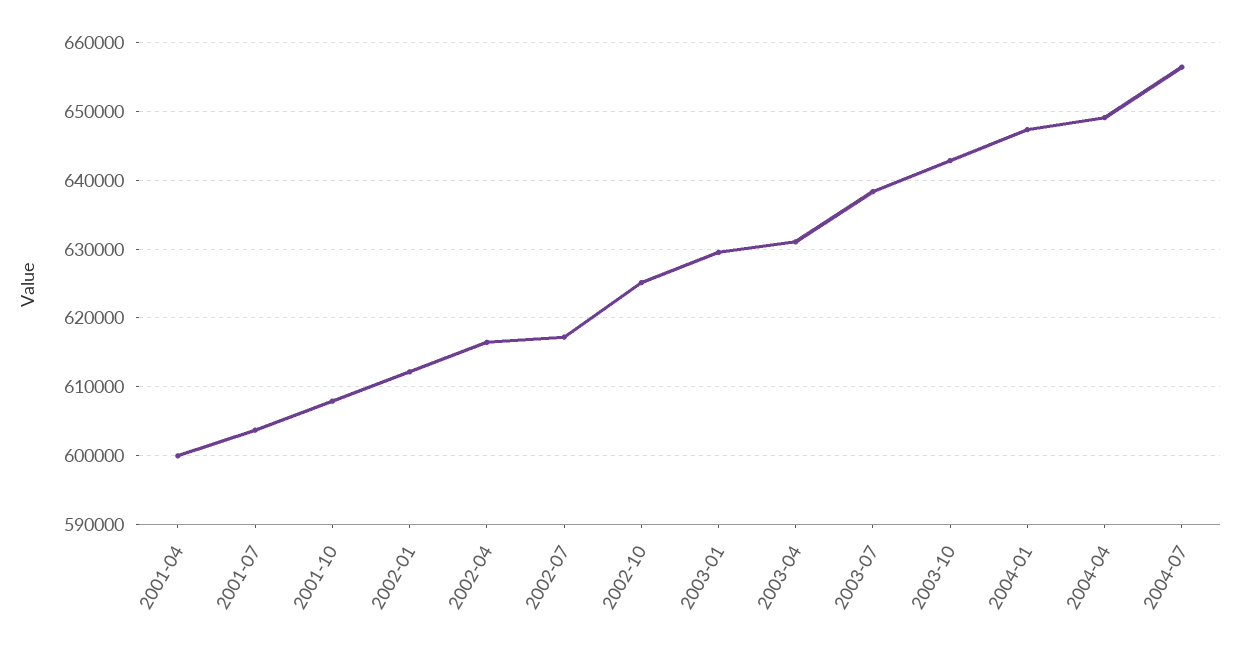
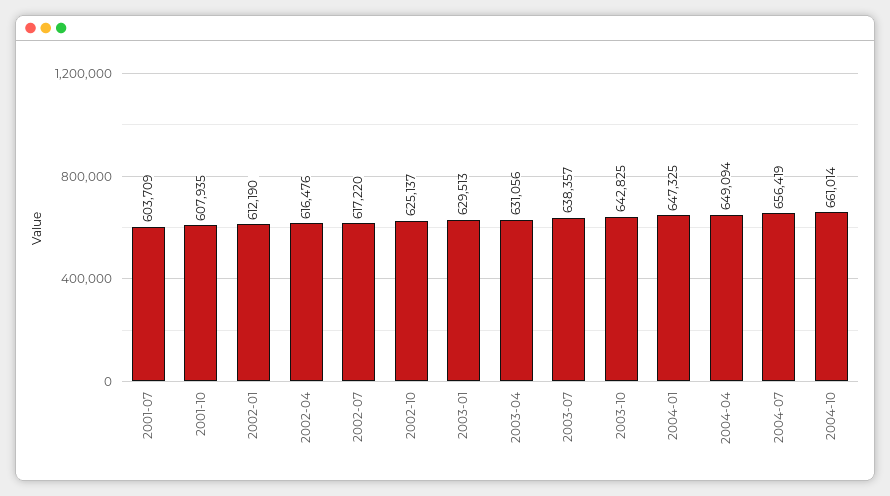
2001-04: 600000 -> none
2004-10: none -> 661014

